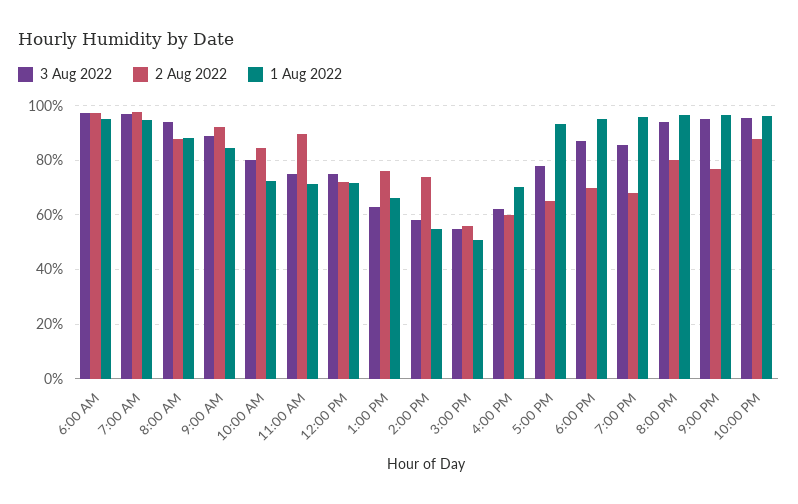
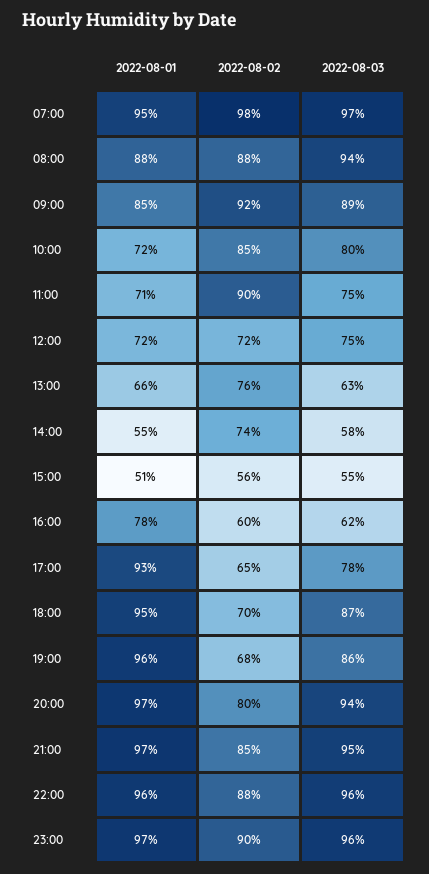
3 Aug 2022, 6:00 AM: 97.5 -> none
2 Aug 2022, 6:00 AM: 97.5 -> none
1 Aug 2022, 6:00 AM: 95 -> none
1 Aug 2022, 4:00 PM: 70 -> 78
2 Aug 2022, 9:00 PM: 77.5 -> 85
1 Aug 2022, 23:00: none -> 97
2 Aug 2022, 23:00: none -> 90
3 Aug 2022, 23:00: none -> 96

